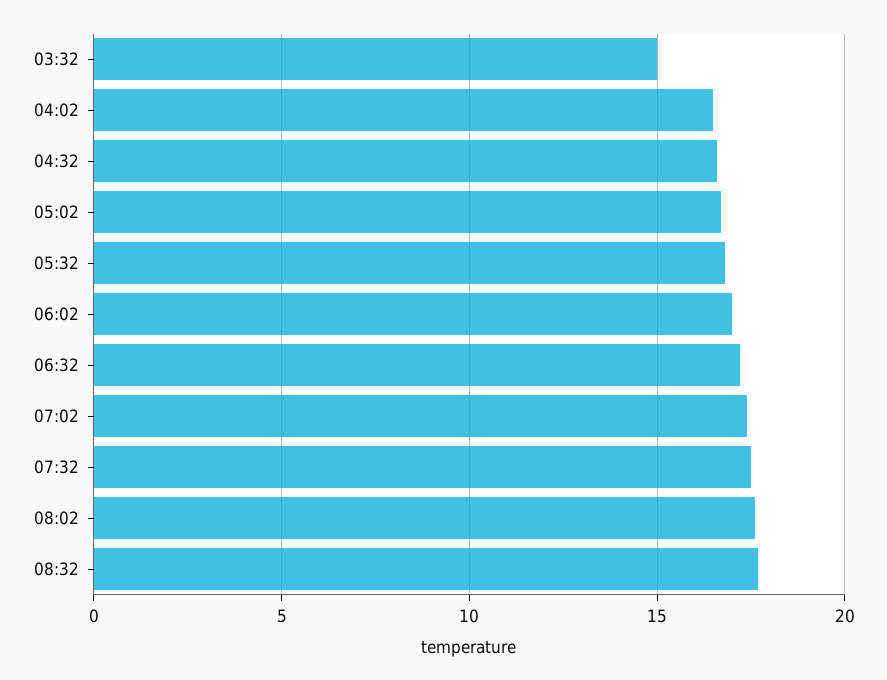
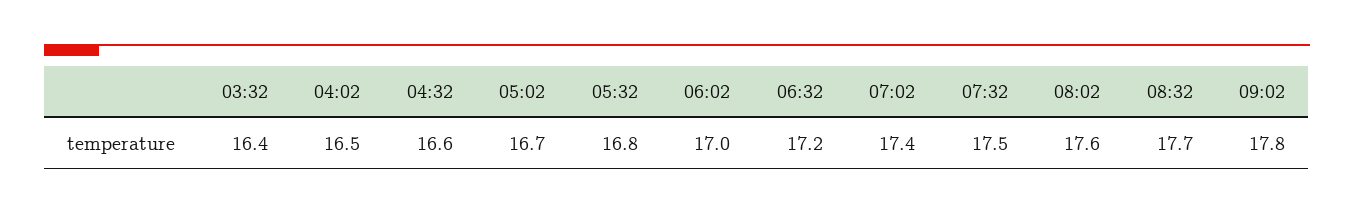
03:32: 15 -> 16.4
09:02: none -> 17.8

